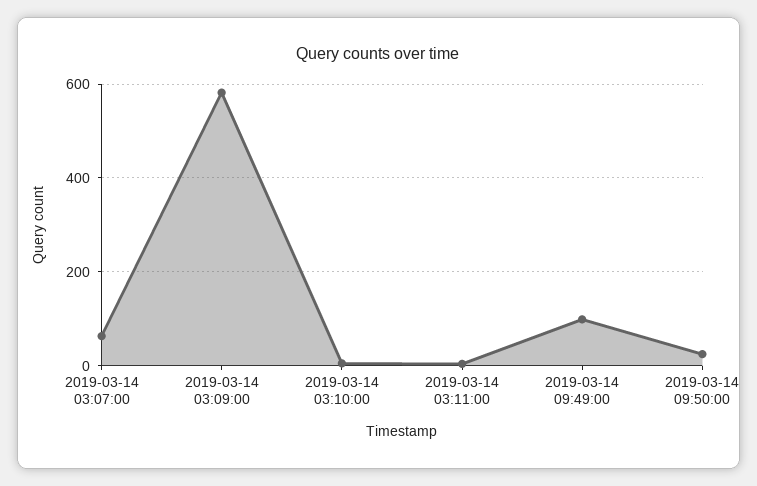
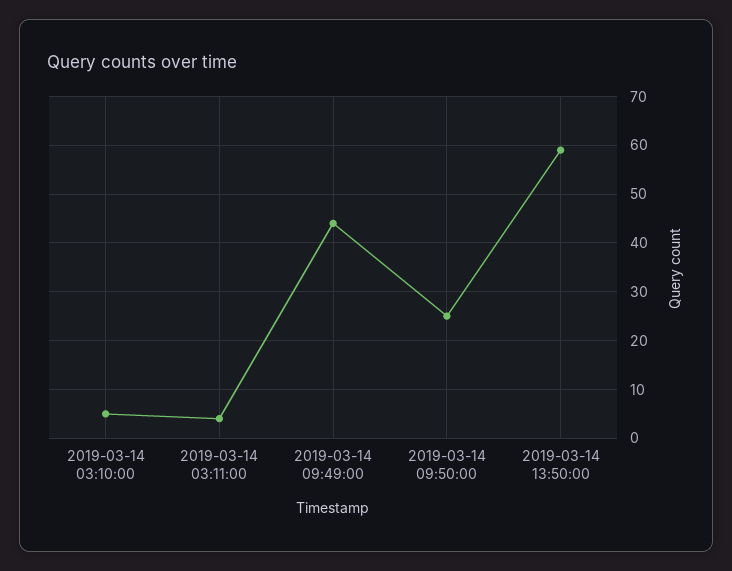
2019-03-14 03:07:00: 60 -> none
2019-03-14 03:09:00: 580 -> none
2019-03-14 09:49:00: 100 -> 45
2019-03-14 13:50:00: none -> 60

